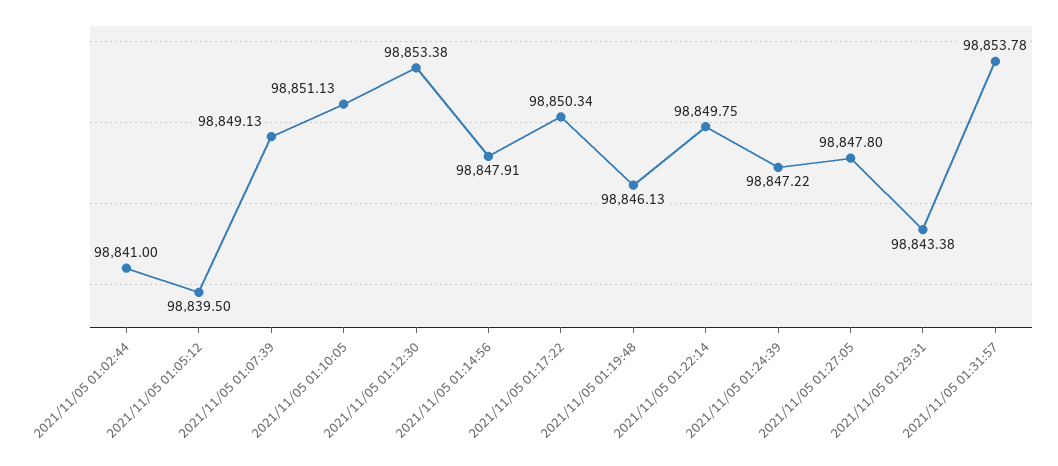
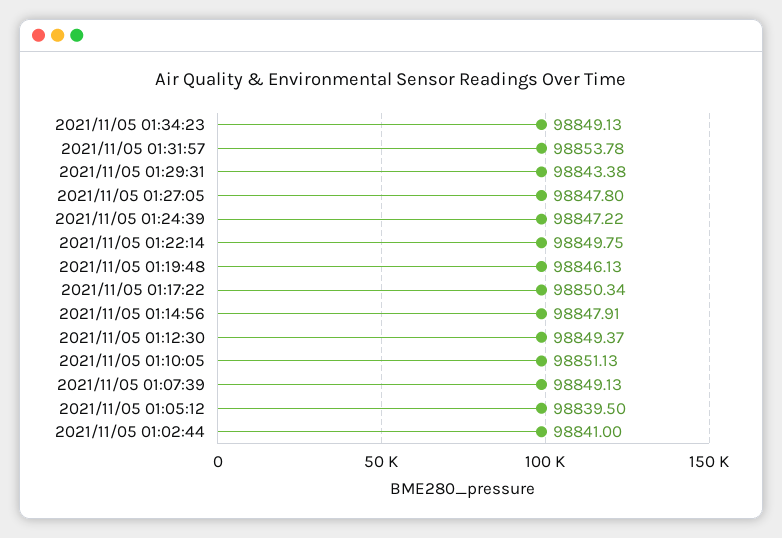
2021/11/05 01:12:30: 98853.38 -> 98849.37
2021/11/05 01:34:23: none -> 98849.13

